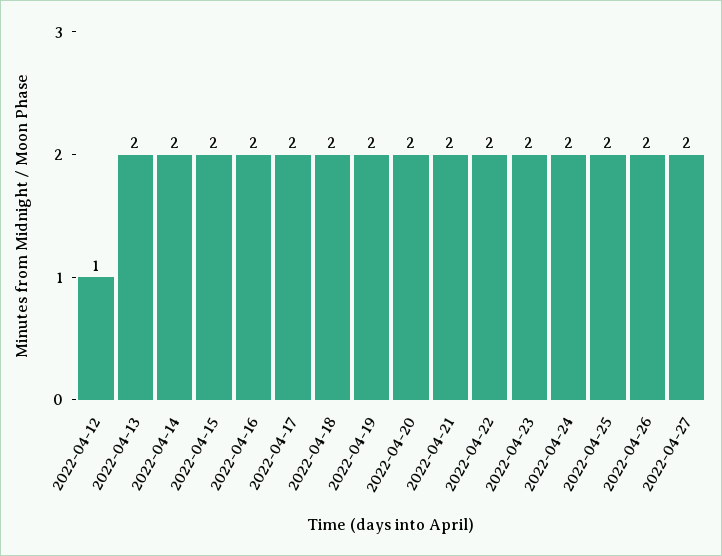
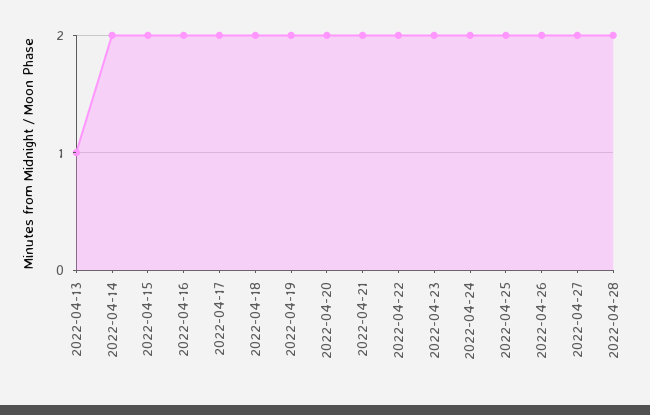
2022-04-12: 1 -> none
2022-04-13: 2 -> 1
2022-04-28: none -> 2

